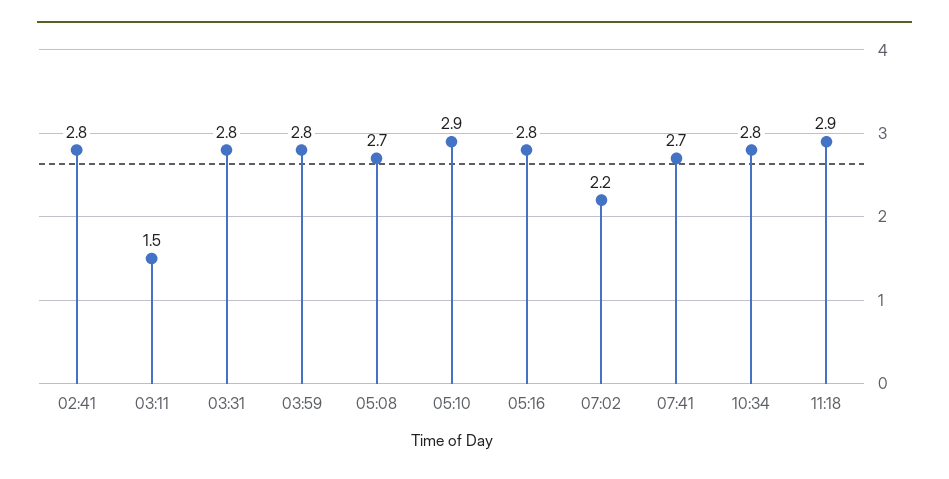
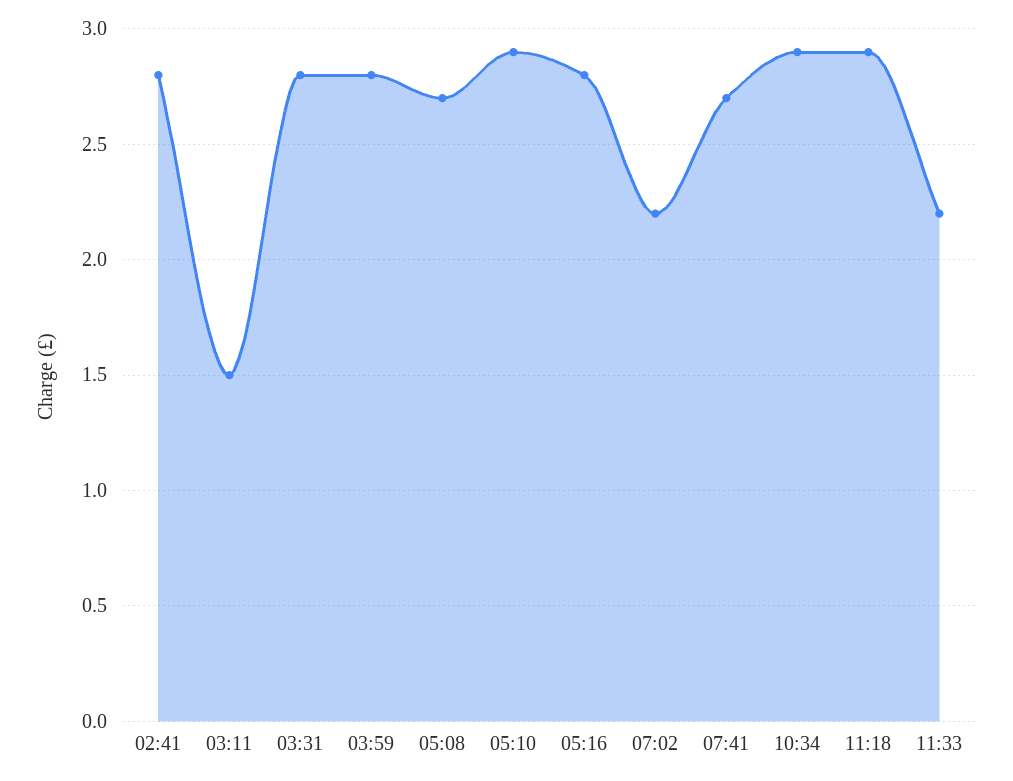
10:34: 2.8 -> 2.9
11:33: none -> 2.2

